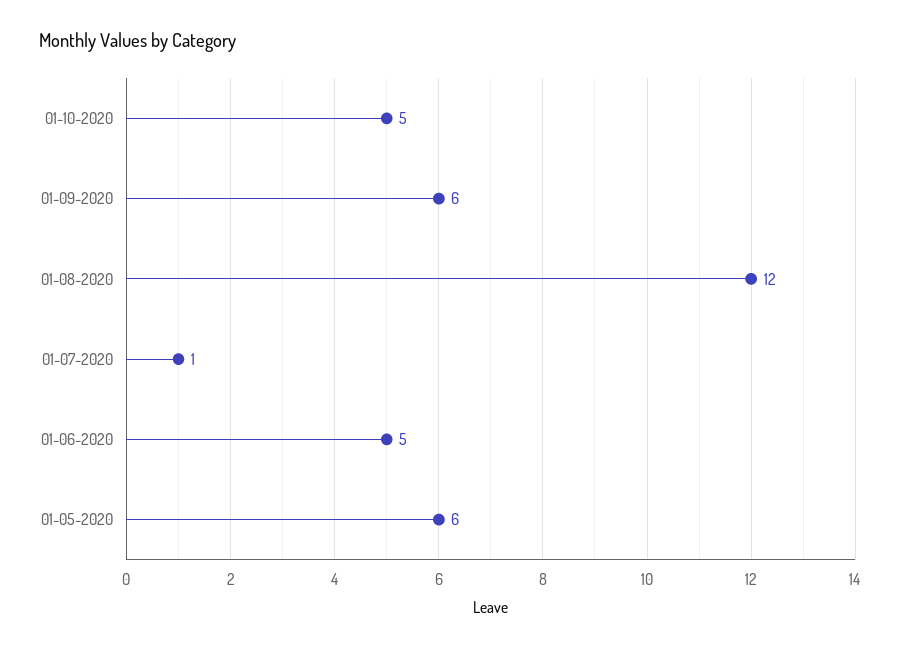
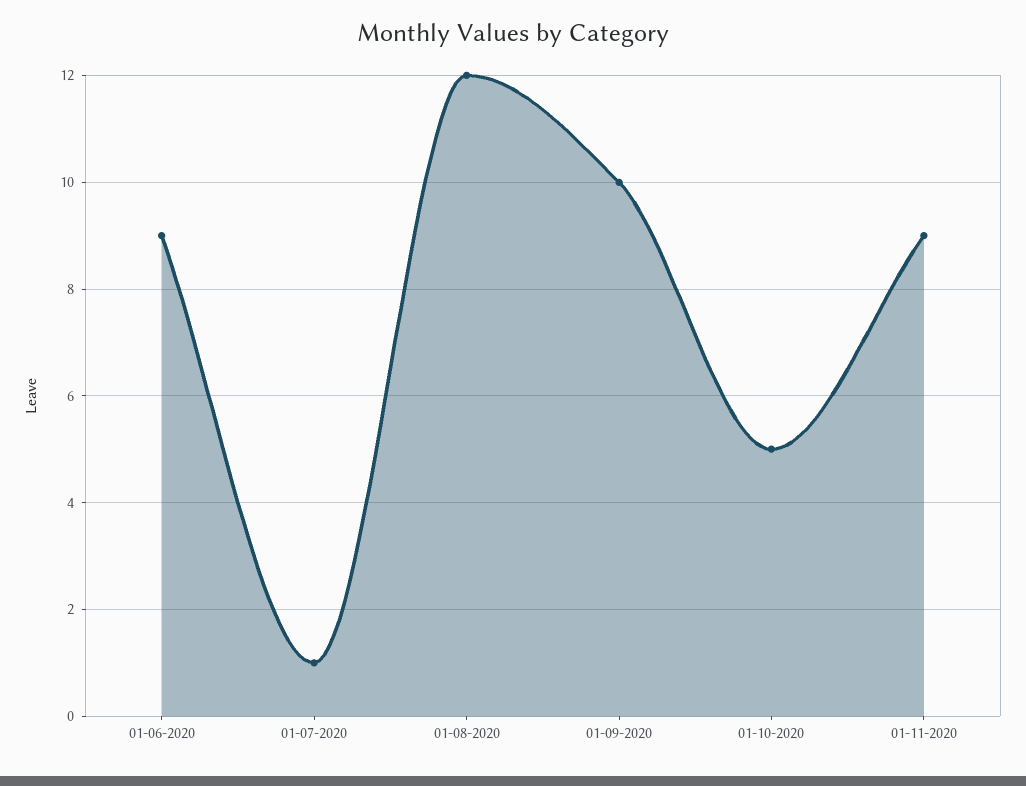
01-09-2020: 6 -> 10
01-06-2020: 5 -> 9
01-05-2020: 6 -> none
01-11-2020: none -> 9

